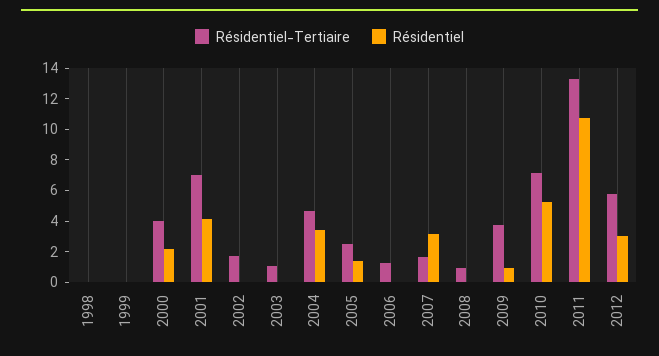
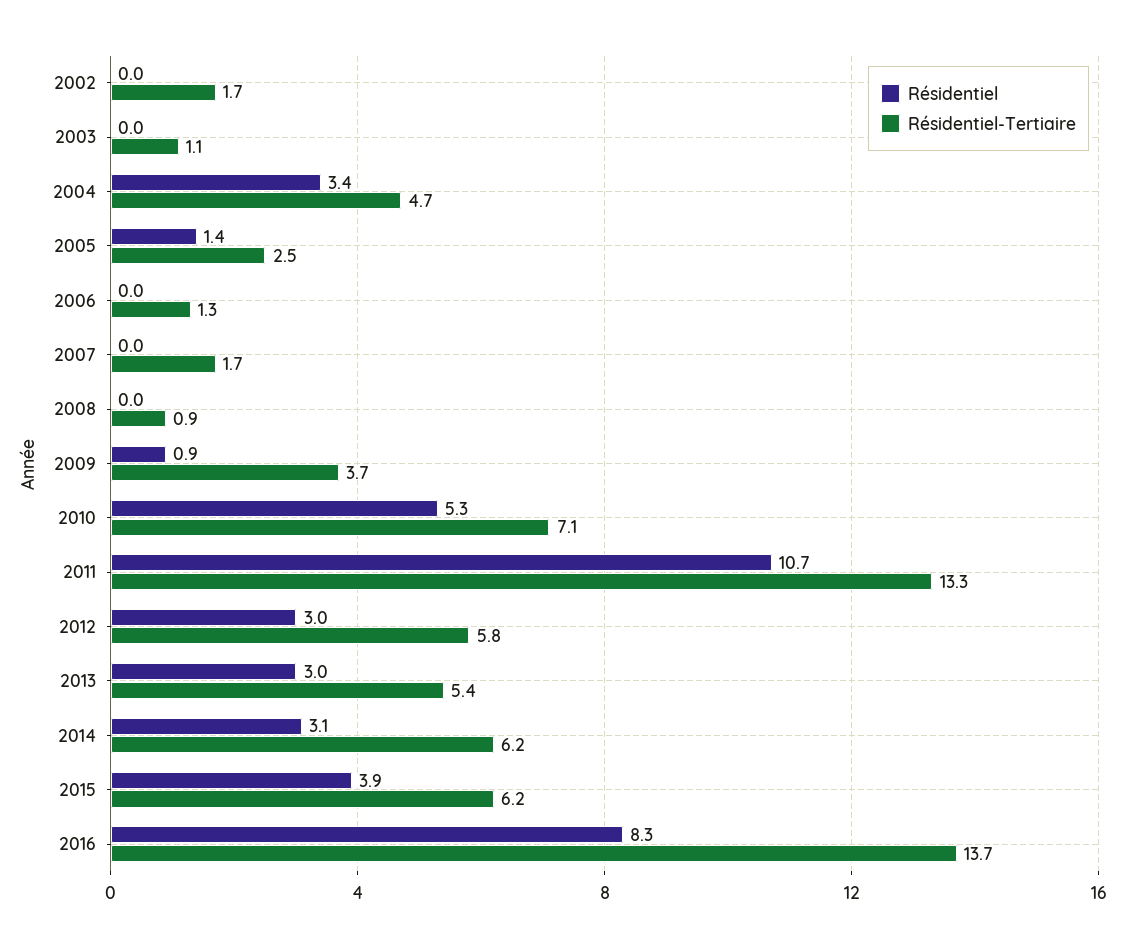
Résidentiel-Tertiaire, 1998: 0 -> none
Résidentiel, 1998: 0 -> none
Résidentiel-Tertiaire, 1999: 0 -> none
Résidentiel, 1999: 0 -> none
Résidentiel-Tertiaire, 2000: 4 -> none
Résidentiel, 2000: 2 -> none
Résidentiel-Tertiaire, 2001: 7 -> none
Résidentiel, 2001: 4 -> none
Résidentiel, 2007: 3 -> 0
Résidentiel, 2013: none -> 3
Résidentiel-Tertiaire, 2013: none -> 5.4
Résidentiel, 2014: none -> 3.1
Résidentiel-Tertiaire, 2014: none -> 6.2
Résidentiel, 2015: none -> 3.9
Résidentiel-Tertiaire, 2015: none -> 6.2
Résidentiel, 2016: none -> 8.3
Résidentiel-Tertiaire, 2016: none -> 13.7

